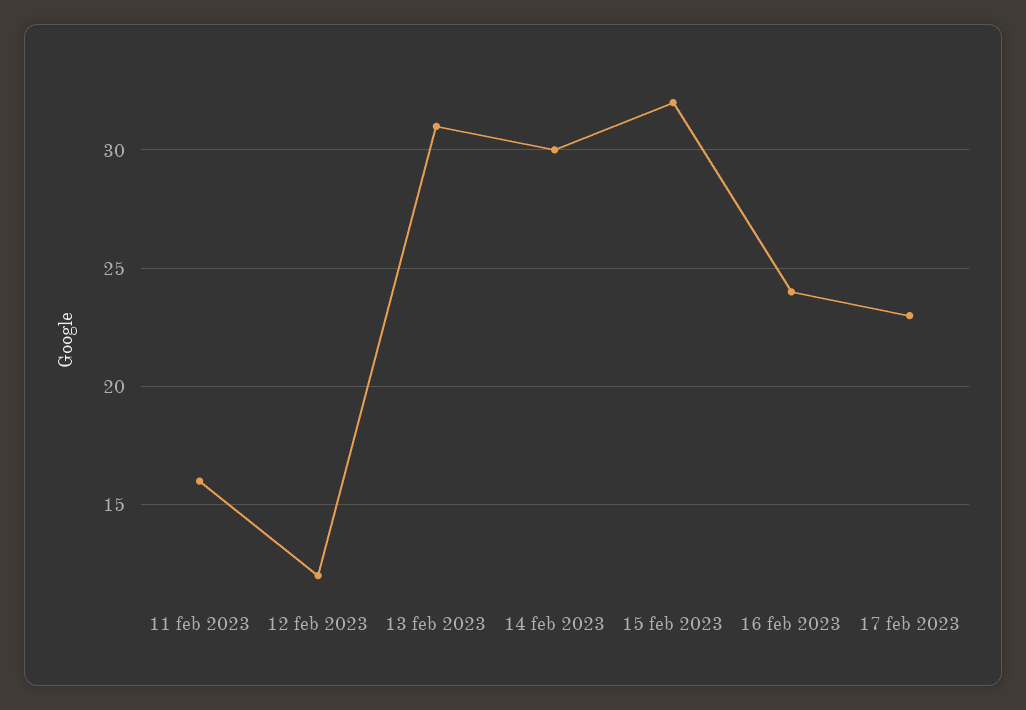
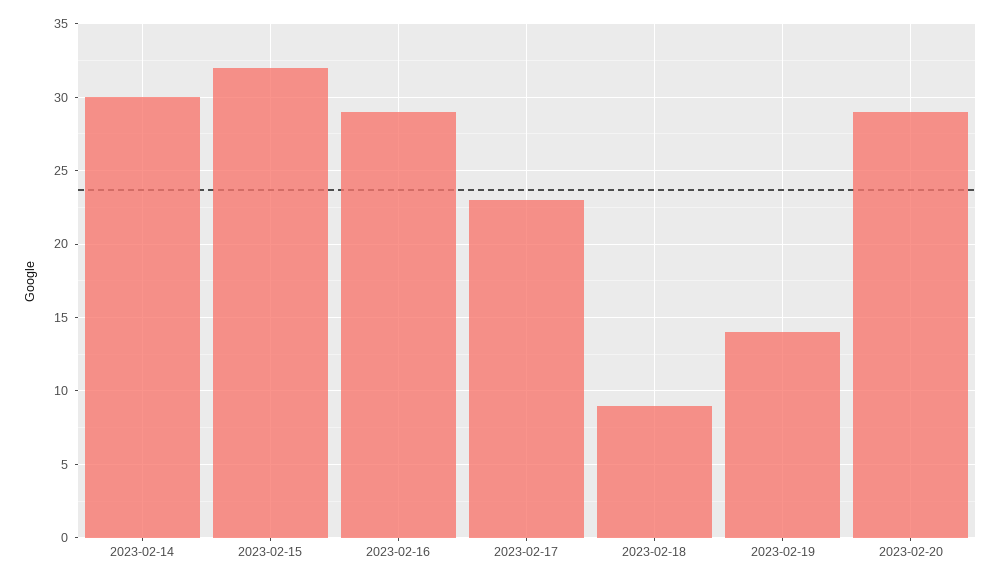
11 feb 2023: 16 -> none
12 feb 2023: 12 -> none
13 feb 2023: 31 -> none
16 feb 2023: 24 -> 29
2023-02-18: none -> 9
2023-02-19: none -> 14
2023-02-20: none -> 29

